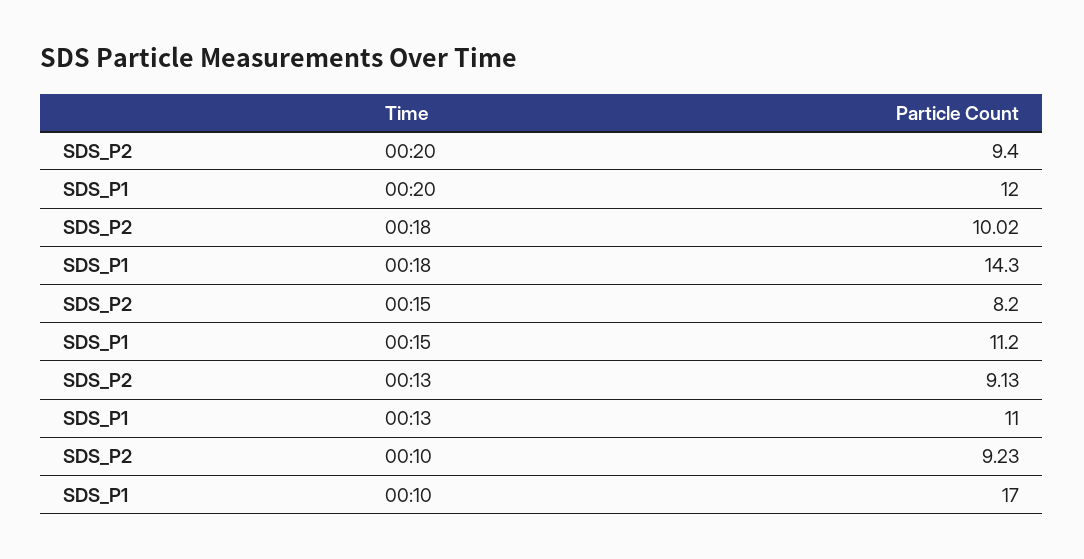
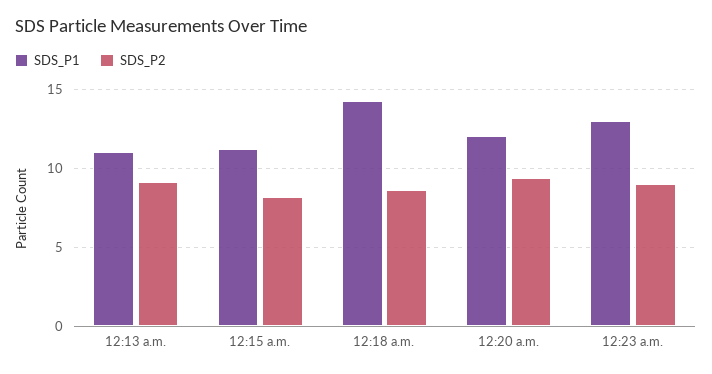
SDS_P2, 00:18: 10.02 -> 8.5
SDS_P2, 00:10: 9.23 -> none
SDS_P1, 00:10: 17 -> none
SDS_P1, 12:23 a.m.: none -> 13
SDS_P2, 12:23 a.m.: none -> 9

